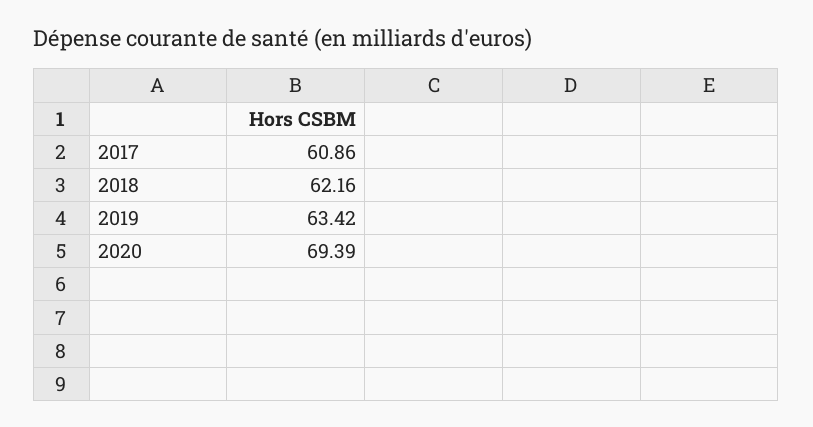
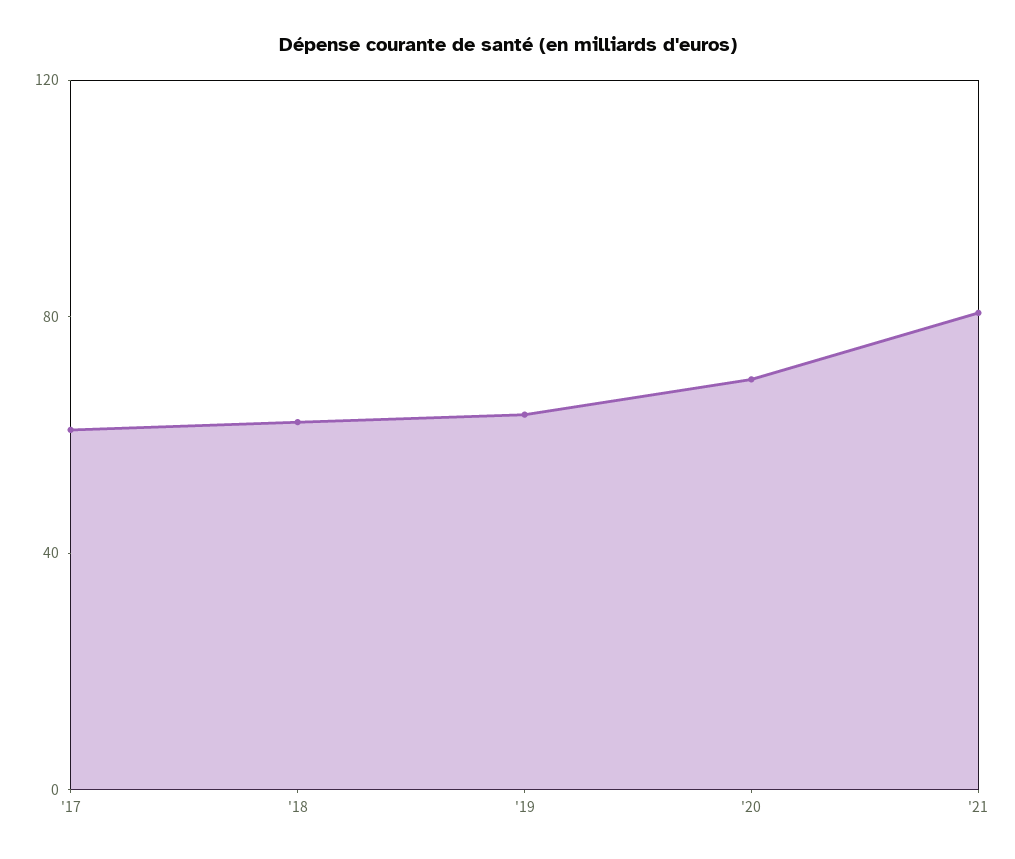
'21: none -> 80

